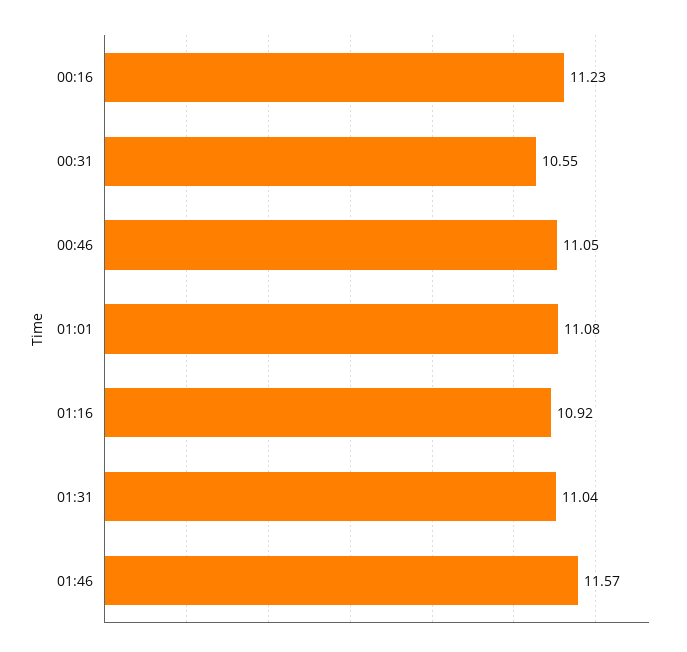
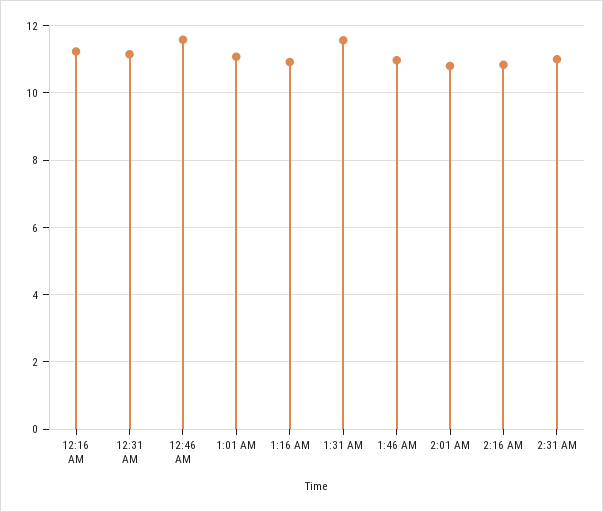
00:31: 10.55 -> 11.2
00:46: 11.05 -> 11.6
01:31: 11.04 -> 11.6
01:46: 11.57 -> 11
2:01 AM: none -> 10.8
2:16 AM: none -> 10.8
2:31 AM: none -> 11

